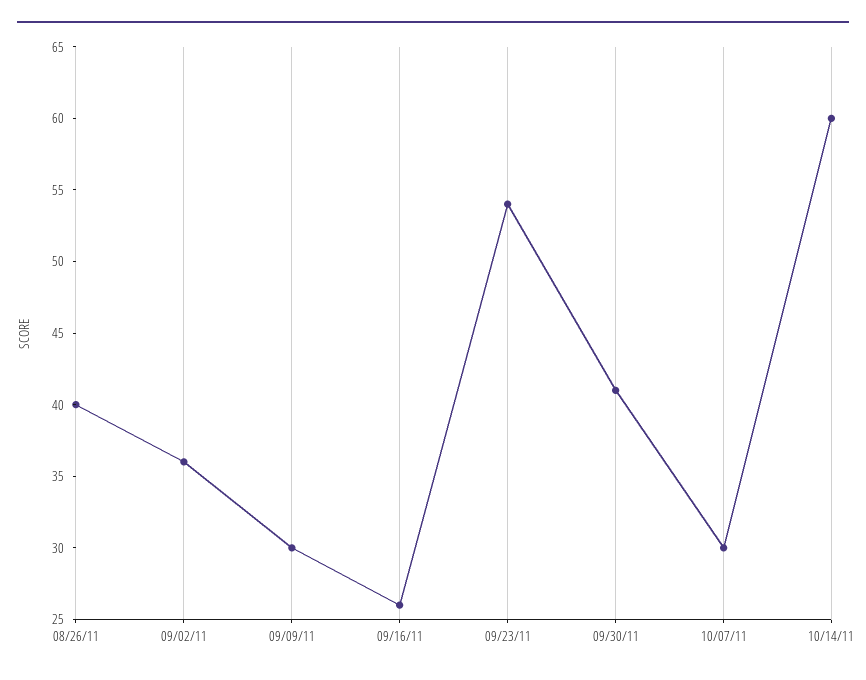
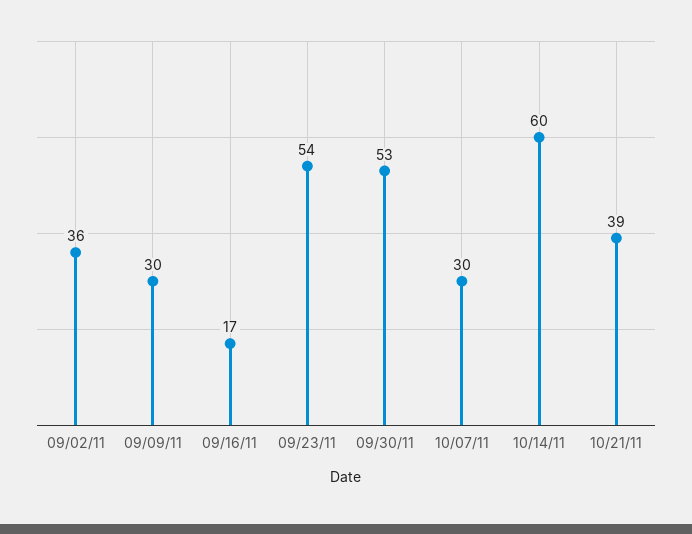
08/26/11: 40 -> none
09/16/11: 26 -> 17
09/30/11: 41 -> 53
10/21/11: none -> 39

